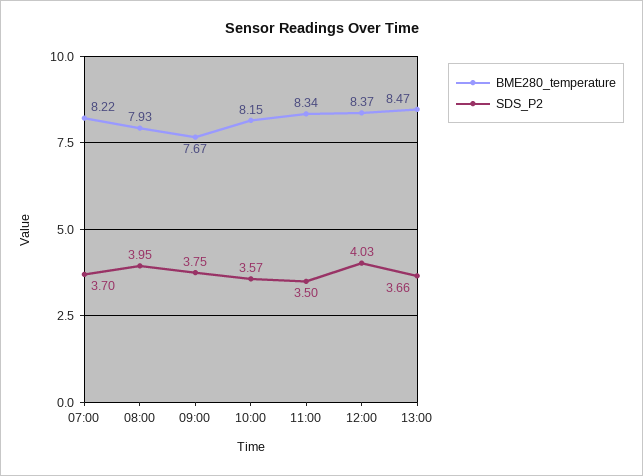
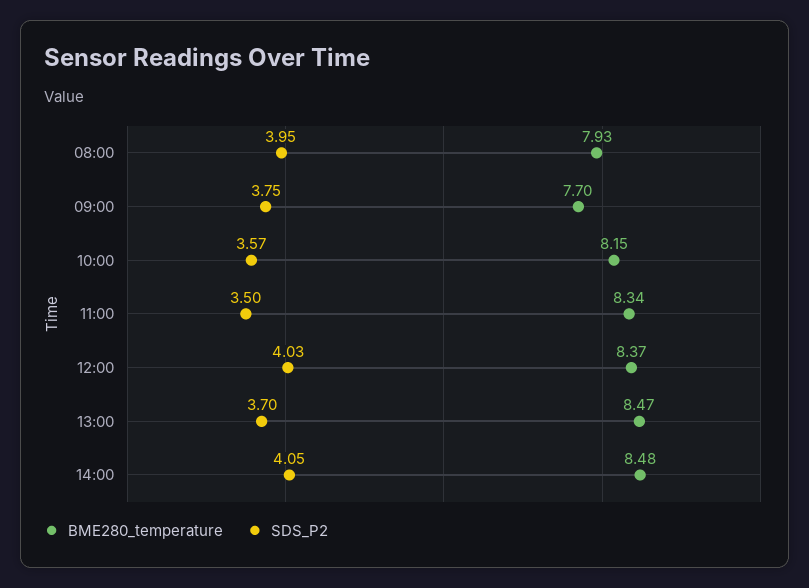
BME280_temperature, 07:00: 8.22 -> none
SDS_P2, 07:00: 3.7 -> none
BME280_temperature, 09:00: 7.67 -> 7.7
SDS_P2, 13:00: 3.66 -> 3.7
BME280_temperature, 14:00: none -> 8.48
SDS_P2, 14:00: none -> 4.05

